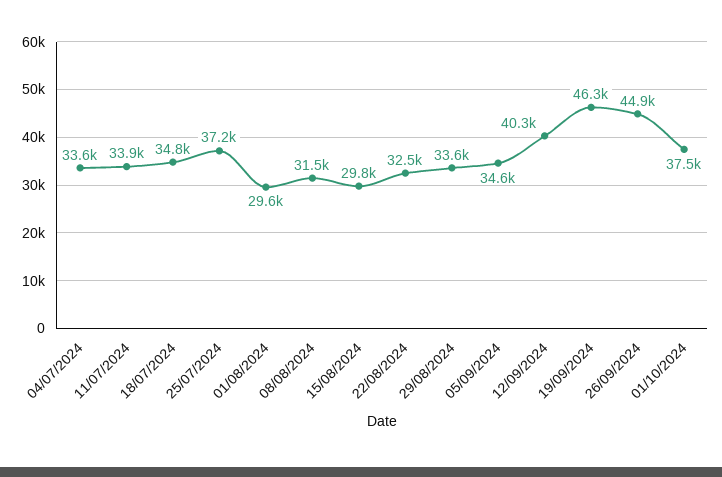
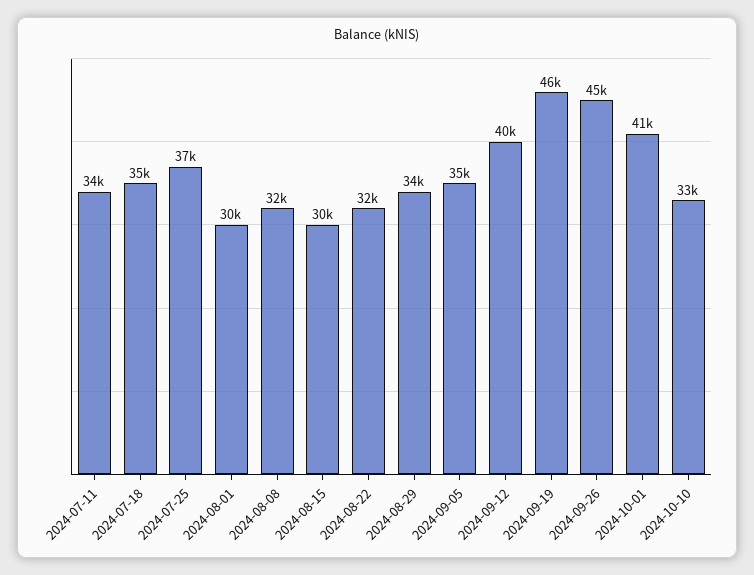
04/07/2024: 33600 -> none
01/10/2024: 37500 -> 41000
2024-10-10: none -> 33000

